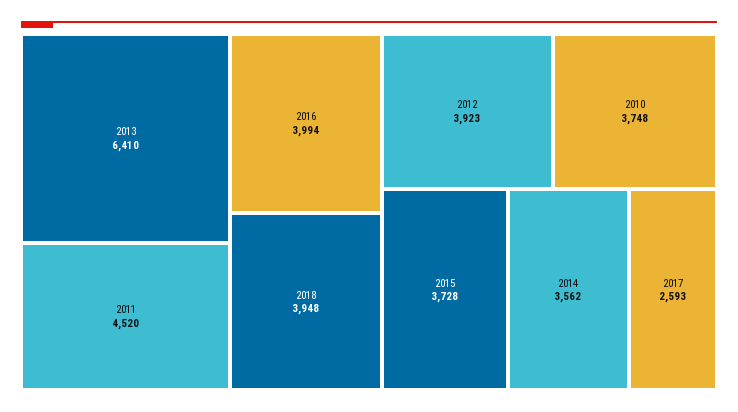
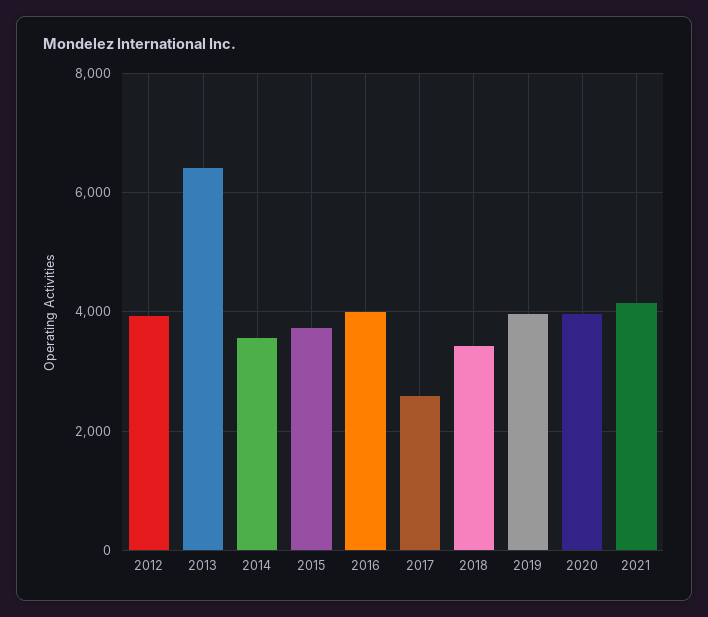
2011: 4520 -> none
2018: 3948 -> 3400
2010: 3748 -> none
2019: none -> 4000
2020: none -> 4000
2021: none -> 4200

